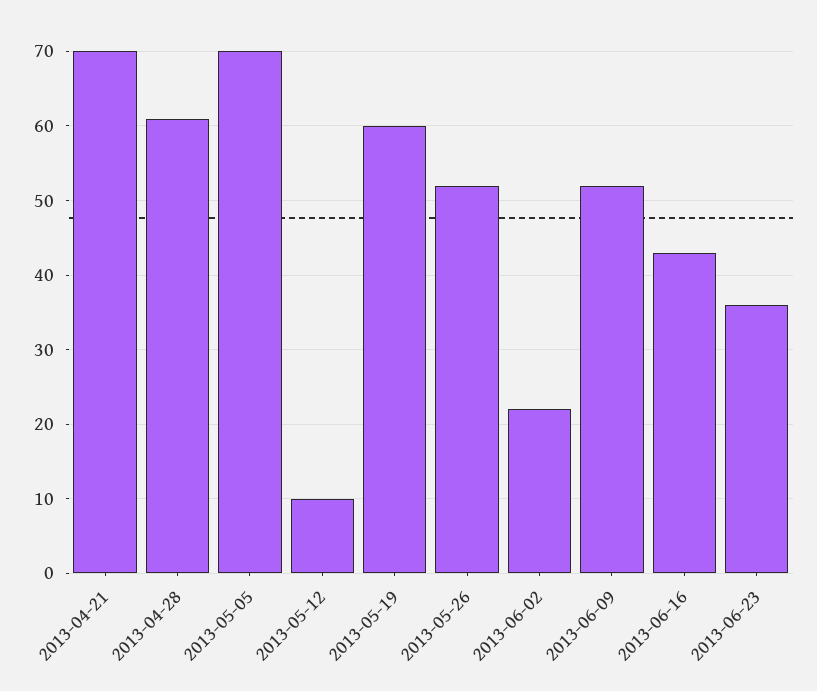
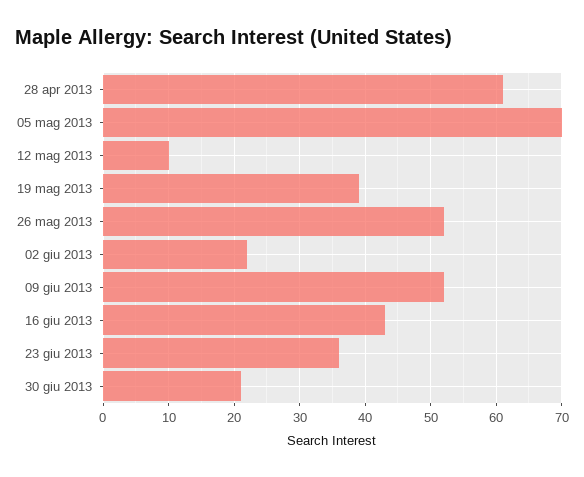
2013-04-21: 70 -> none
2013-05-19: 60 -> 39
30 giu 2013: none -> 21

